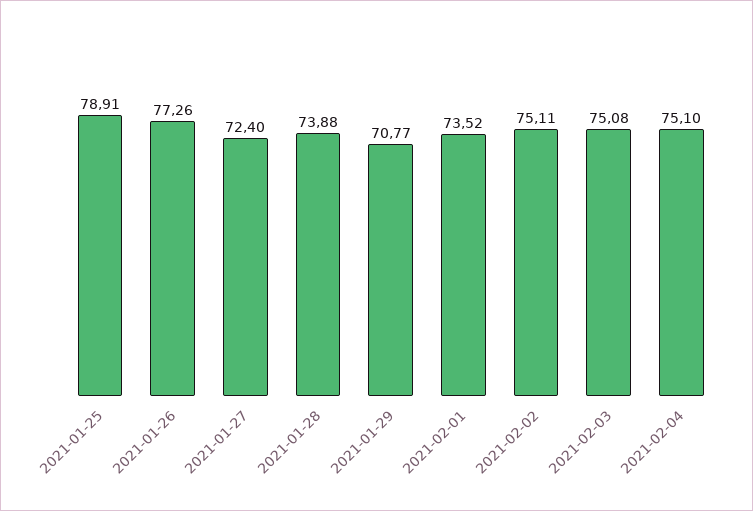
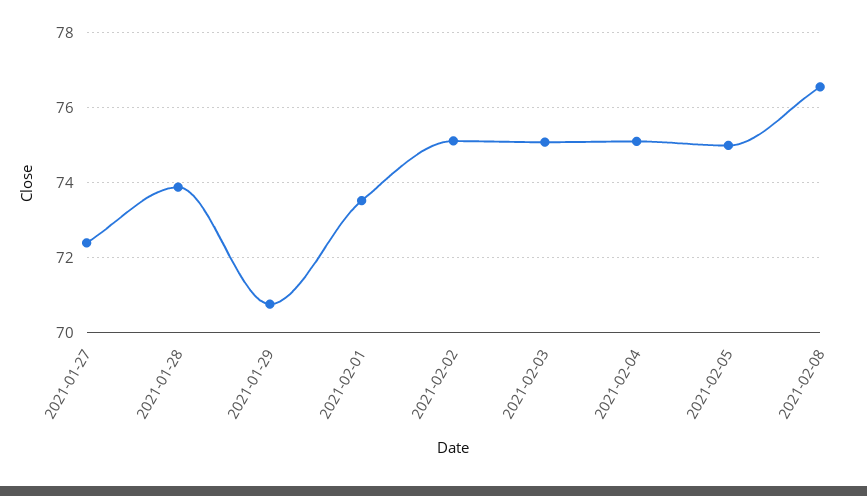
2021-01-25: 78.91 -> none
2021-01-26: 77.26 -> none
2021-02-05: none -> 75
2021-02-08: none -> 76.6

